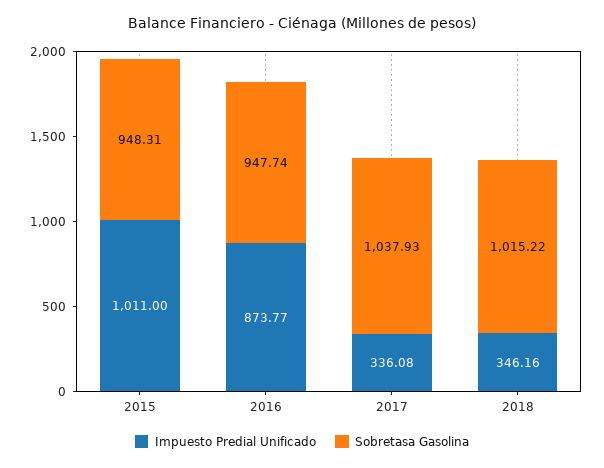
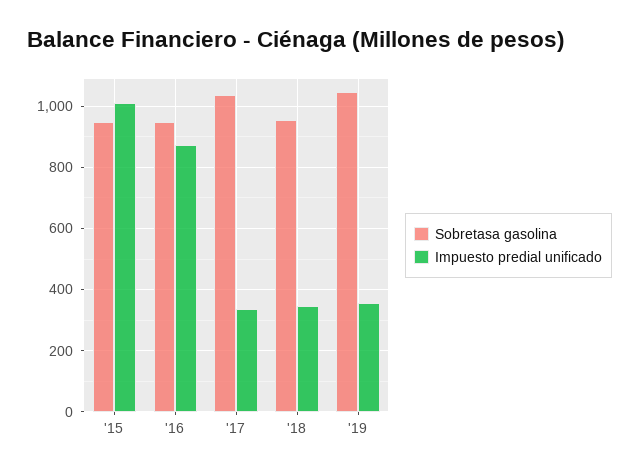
Sobretasa Gasolina, 2018: 1015.22 -> 960
Sobretasa Gasolina, '19: none -> 1040
Impuesto Predial Unificado, '19: none -> 360

